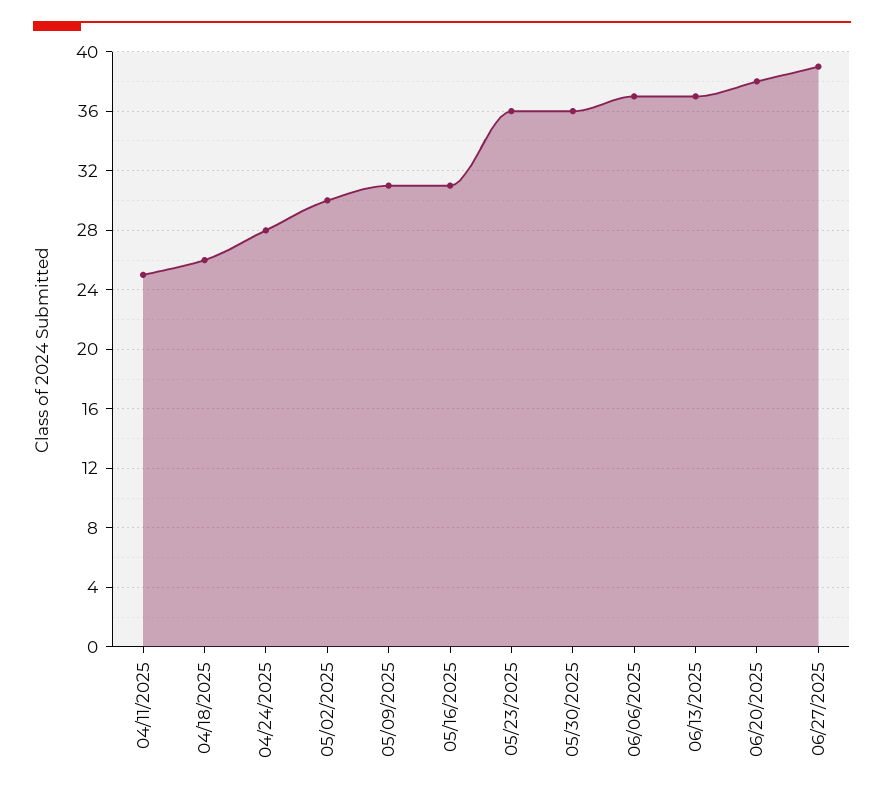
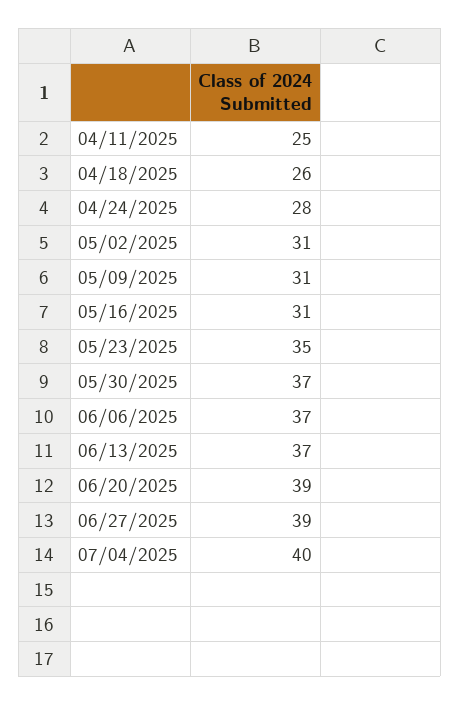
05/02/2025: 30 -> 31
05/23/2025: 36 -> 35
05/30/2025: 36 -> 37
06/20/2025: 38 -> 39
07/04/2025: none -> 40

